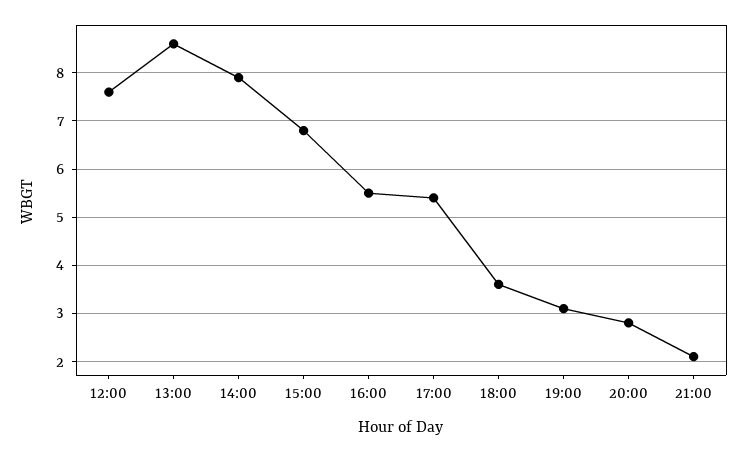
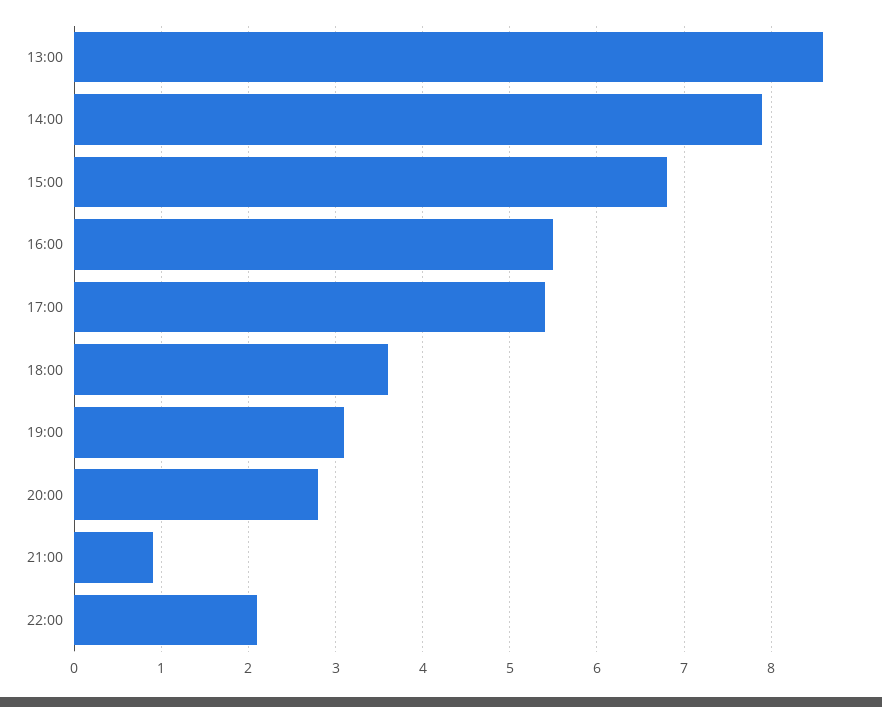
12:00: 7.5 -> none
21:00: 2 -> 0.9
22:00: none -> 2.1

